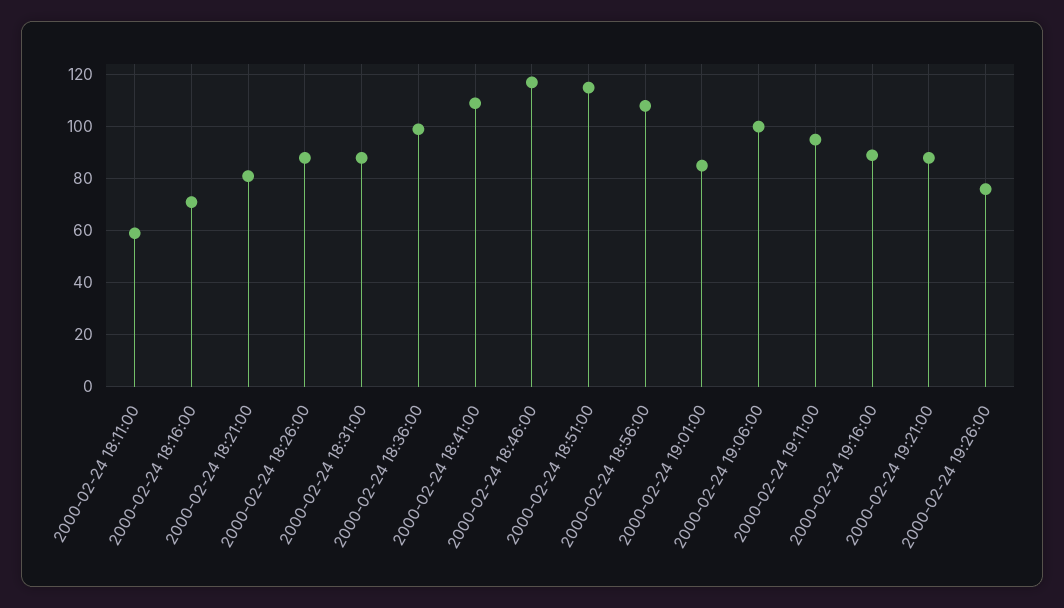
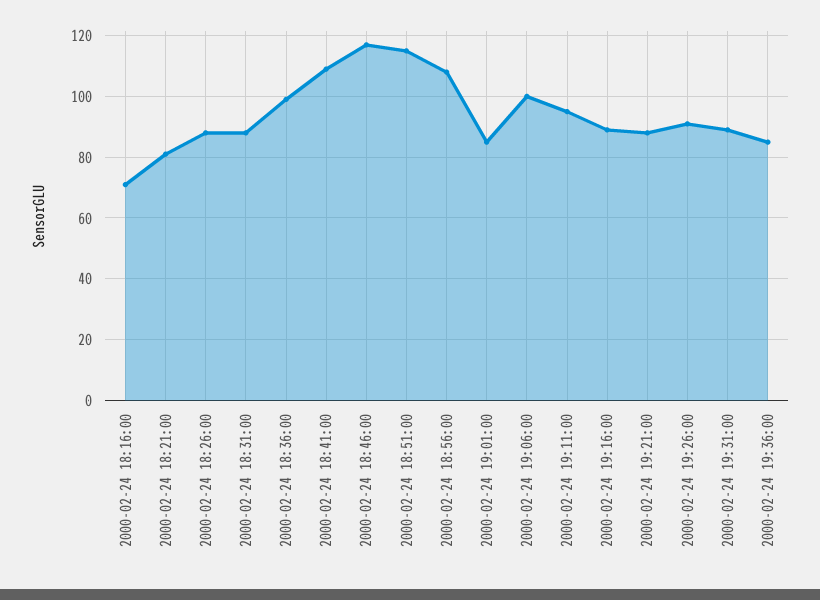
2000-02-24 18:11:00: 60 -> none
2000-02-24 19:26:00: 75 -> 90
2000-02-24 19:31:00: none -> 90
2000-02-24 19:36:00: none -> 85

